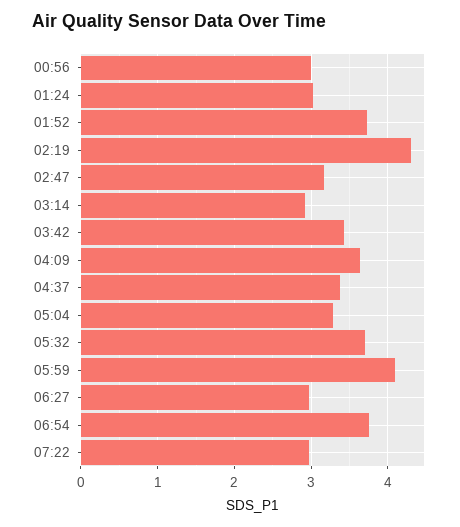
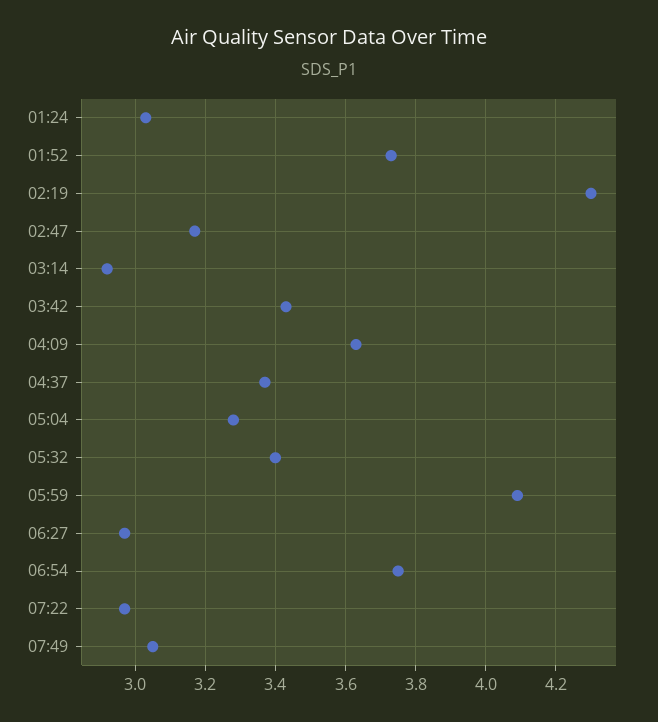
00:56: 3 -> none
05:32: 3.7 -> 3.4
07:49: none -> 3.05

